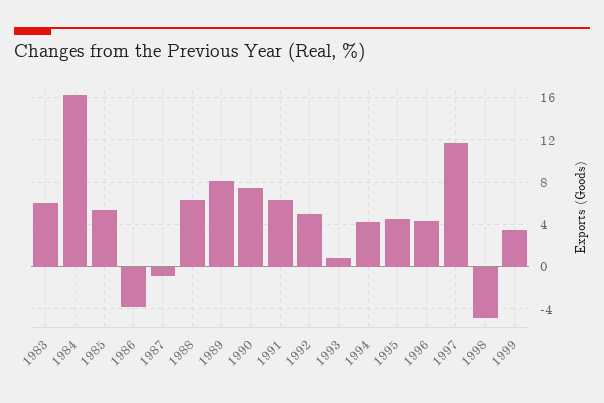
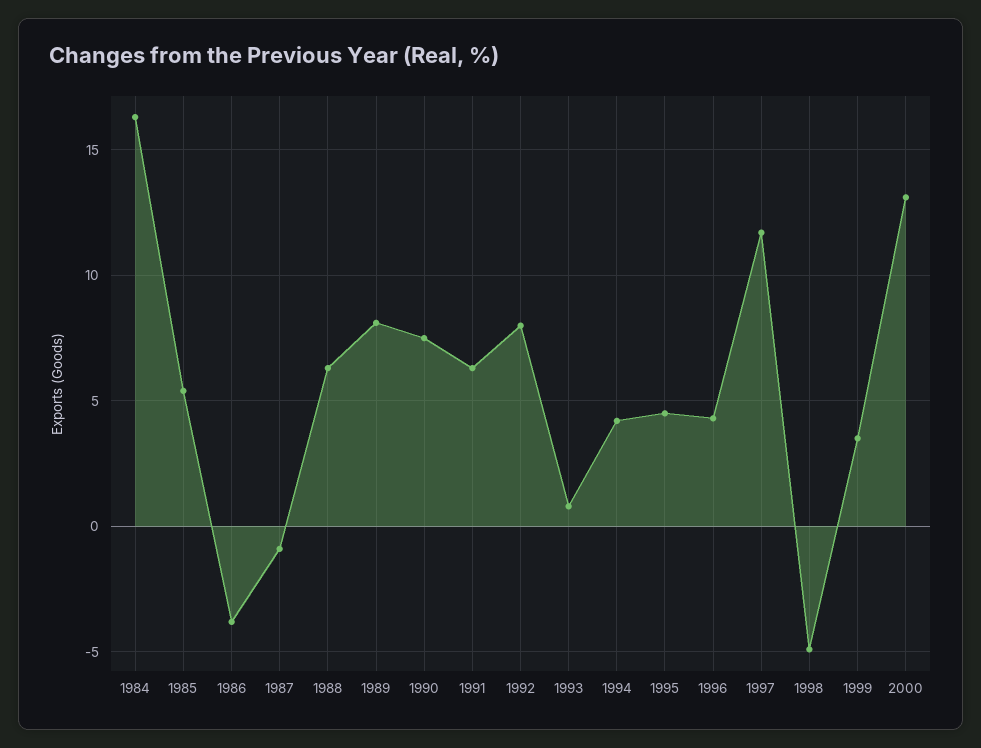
1983: 6 -> none
1992: 5 -> 8
2000: none -> 13

